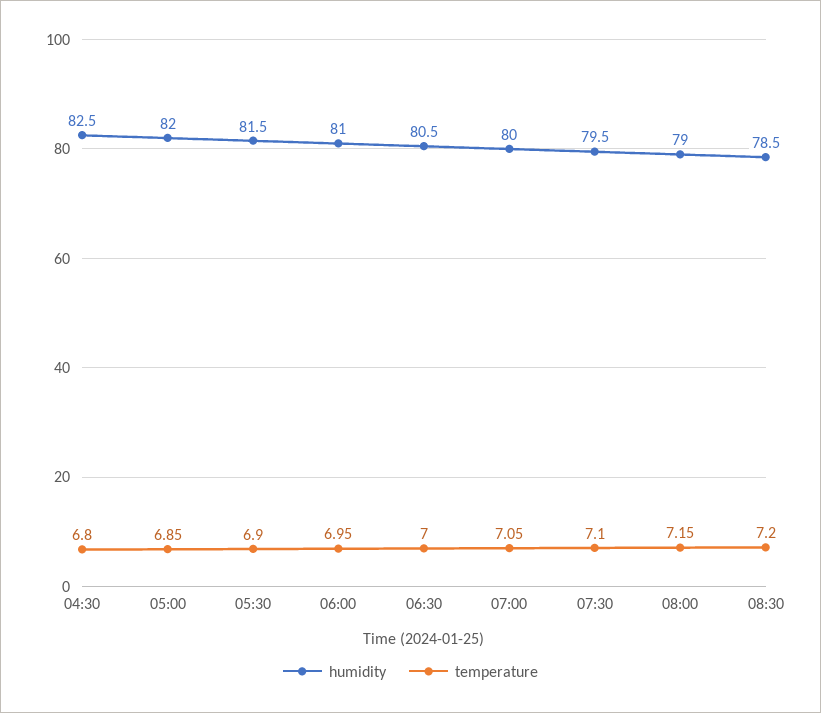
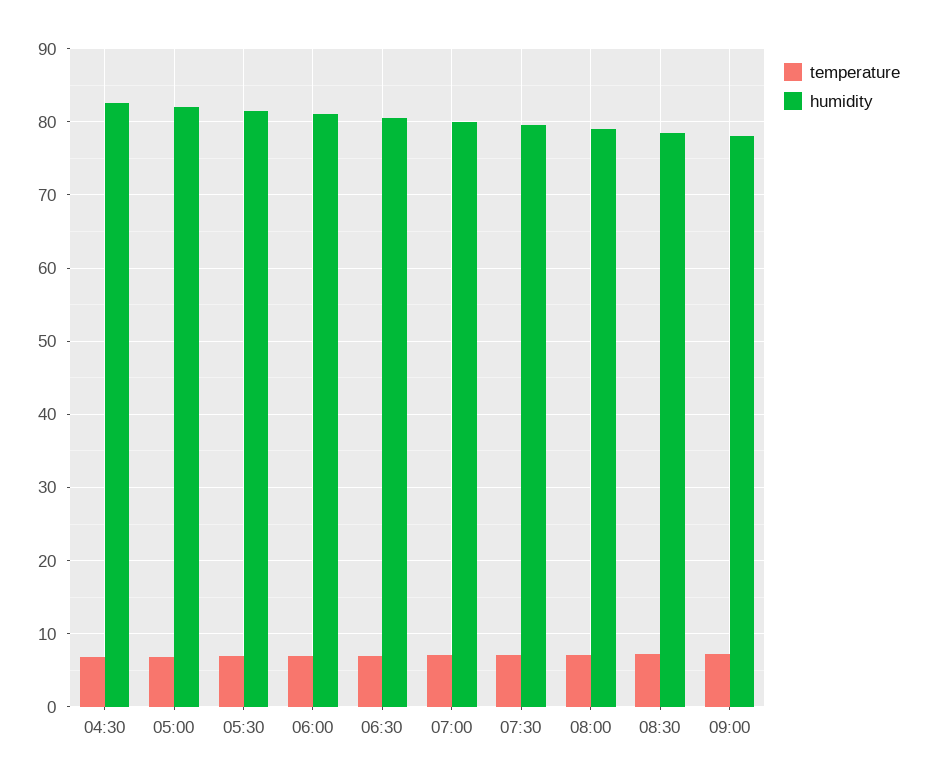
temperature, 09:00: none -> 7
humidity, 09:00: none -> 78

